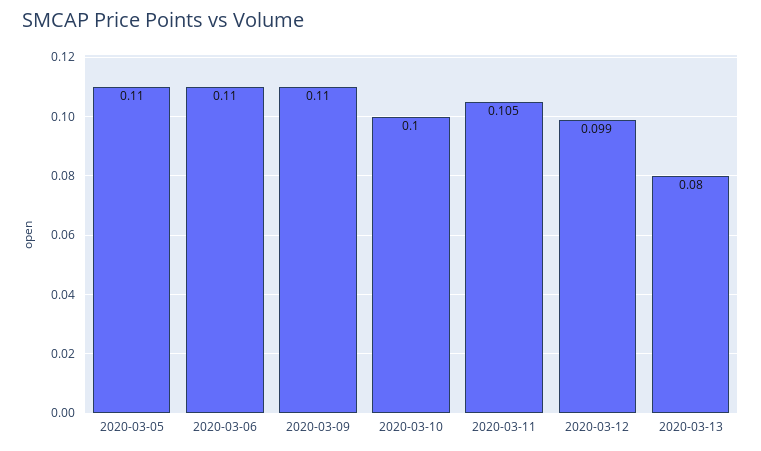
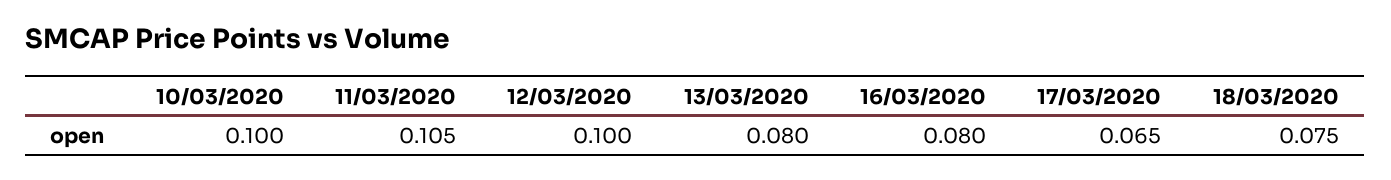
2020-03-05: 0.11 -> none
2020-03-06: 0.11 -> none
2020-03-09: 0.11 -> none
2020-03-12: 0.099 -> 0.1
16/03/2020: none -> 0.08
17/03/2020: none -> 0.065
18/03/2020: none -> 0.075

